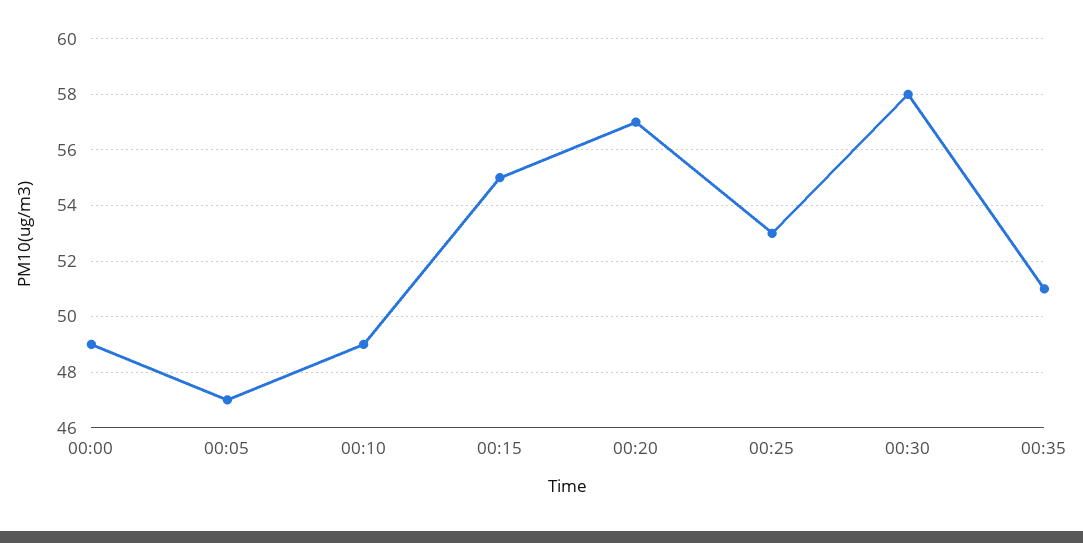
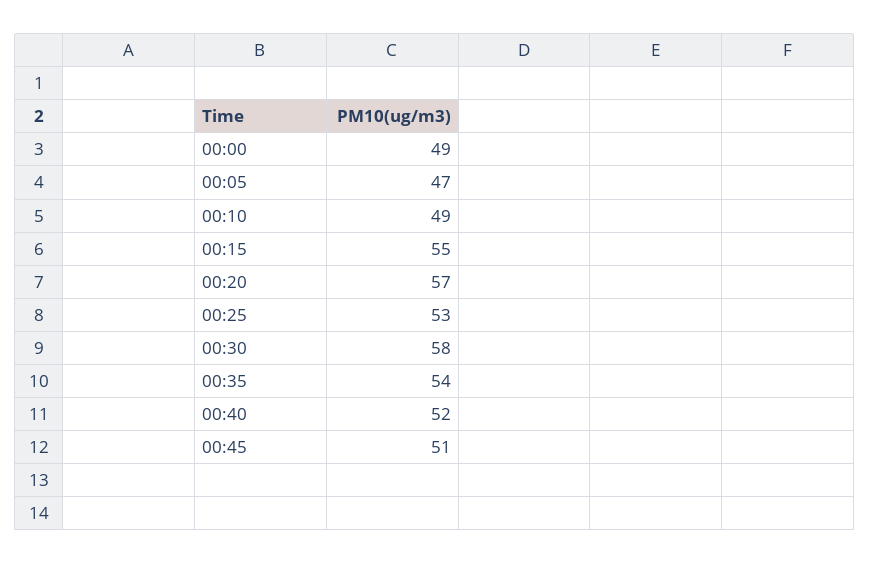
00:35: 51 -> 54
00:40: none -> 52
00:45: none -> 51

